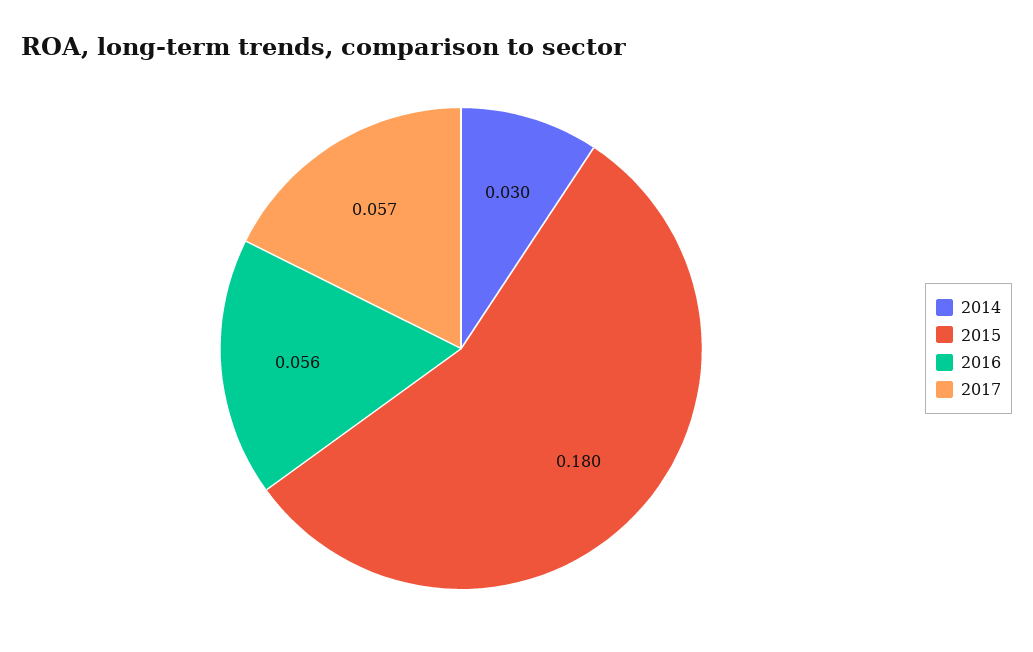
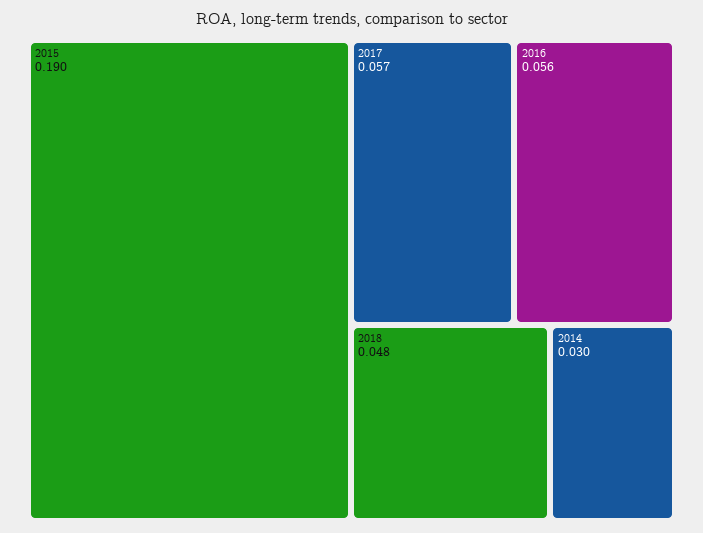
2015: 0.18 -> 0.19
2018: none -> 0.048

